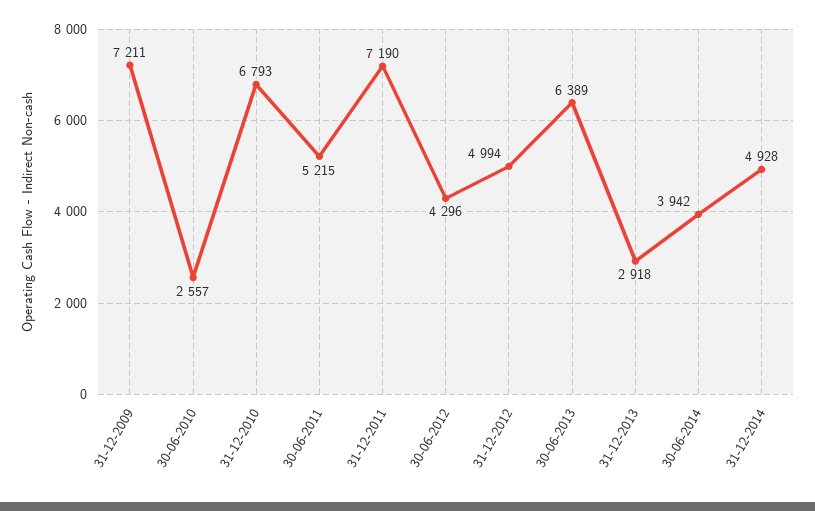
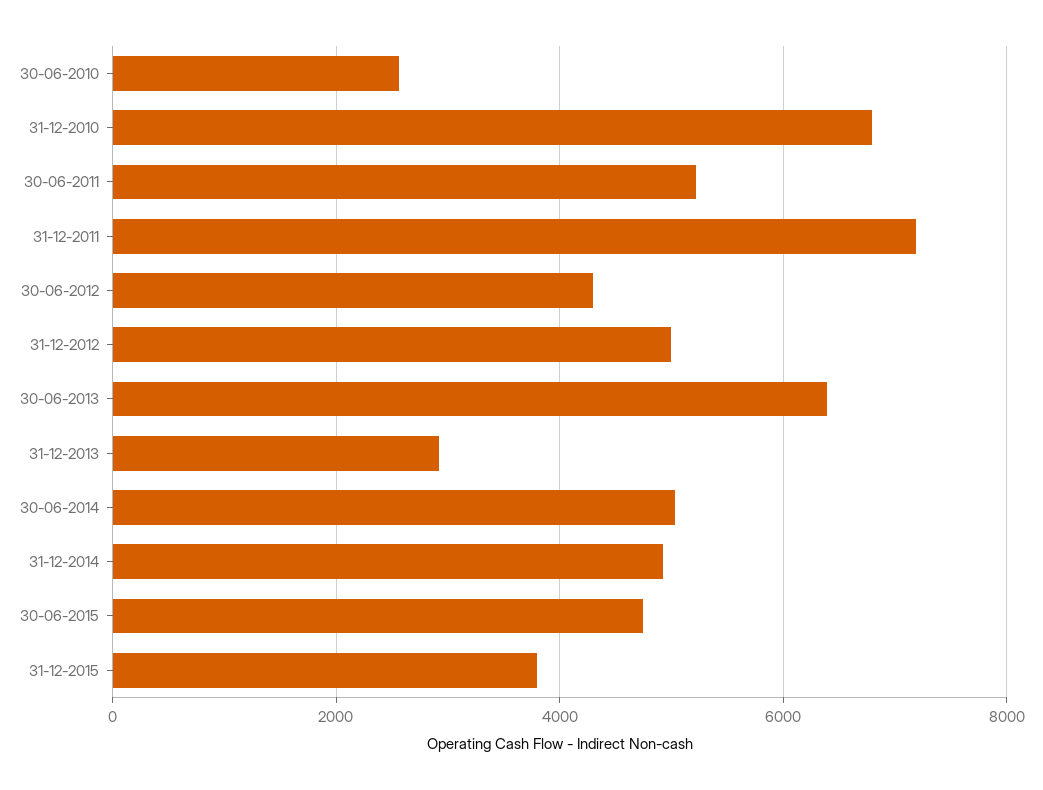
31-12-2009: 7211 -> none
30-06-2014: 3942 -> 5000
30-06-2015: none -> 4800
31-12-2015: none -> 3800

